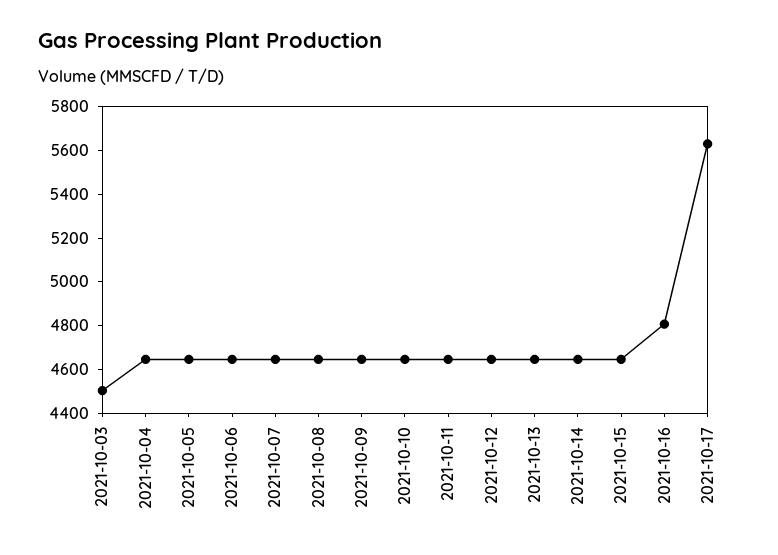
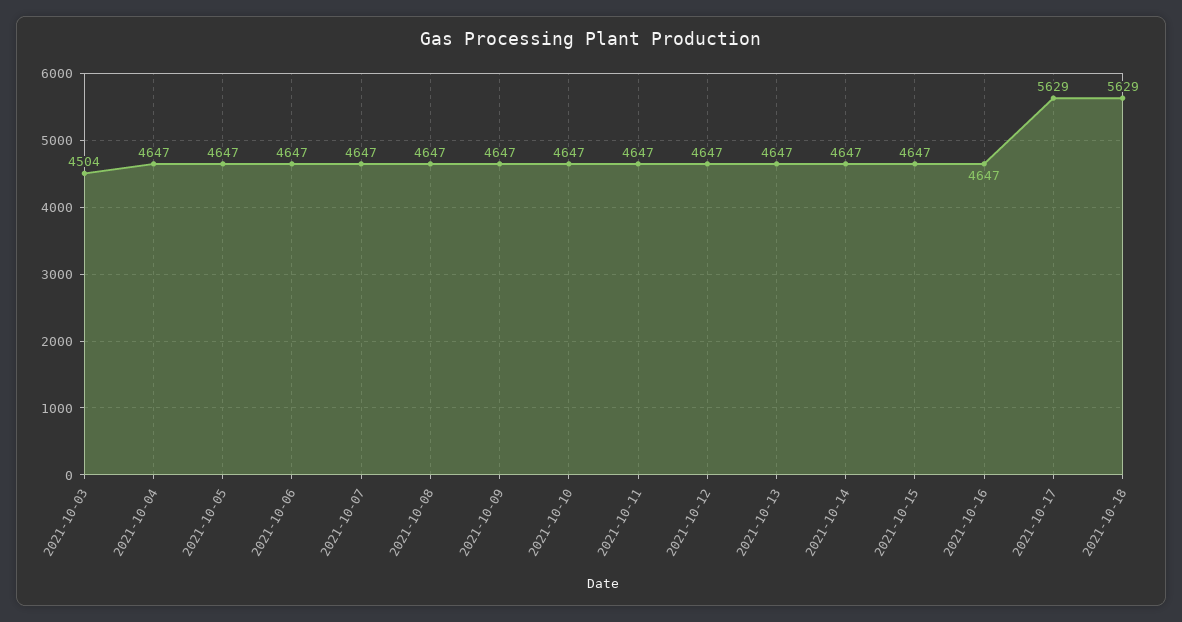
2021-10-16: 4800 -> 4647
2021-10-18: none -> 5629

